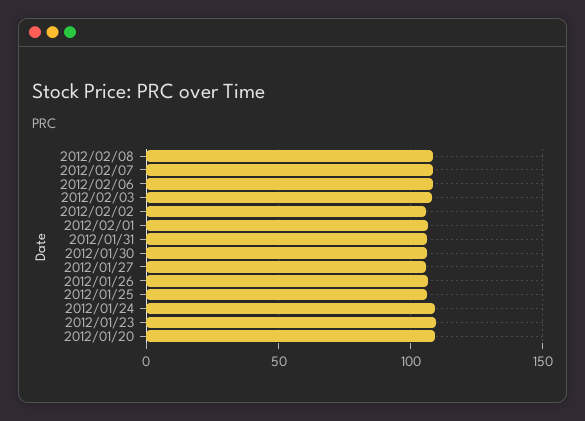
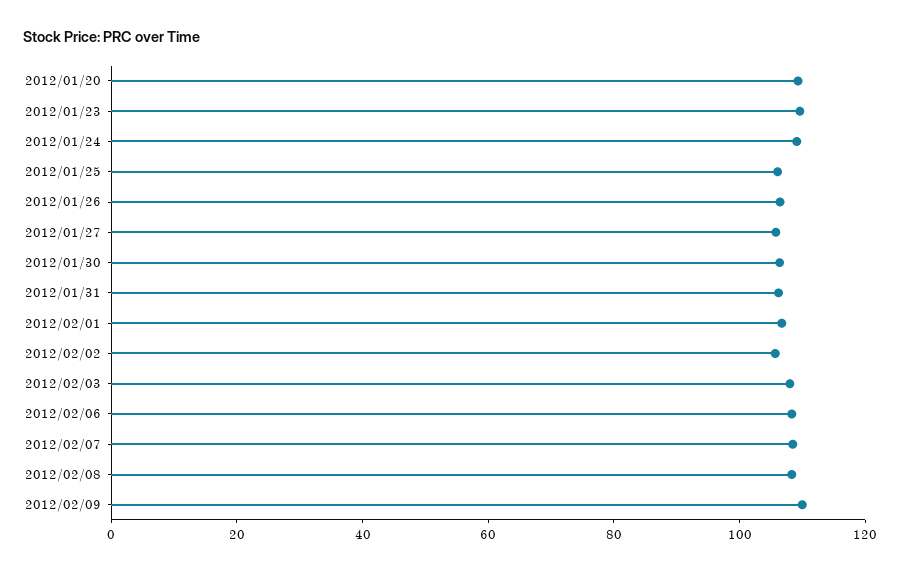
2012/02/09: none -> 110

